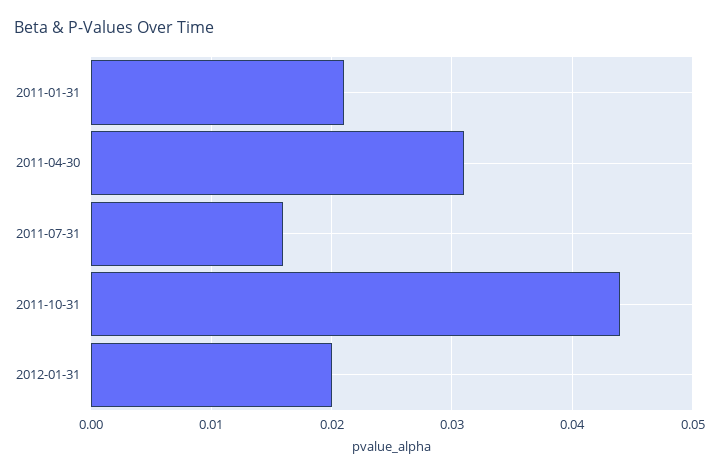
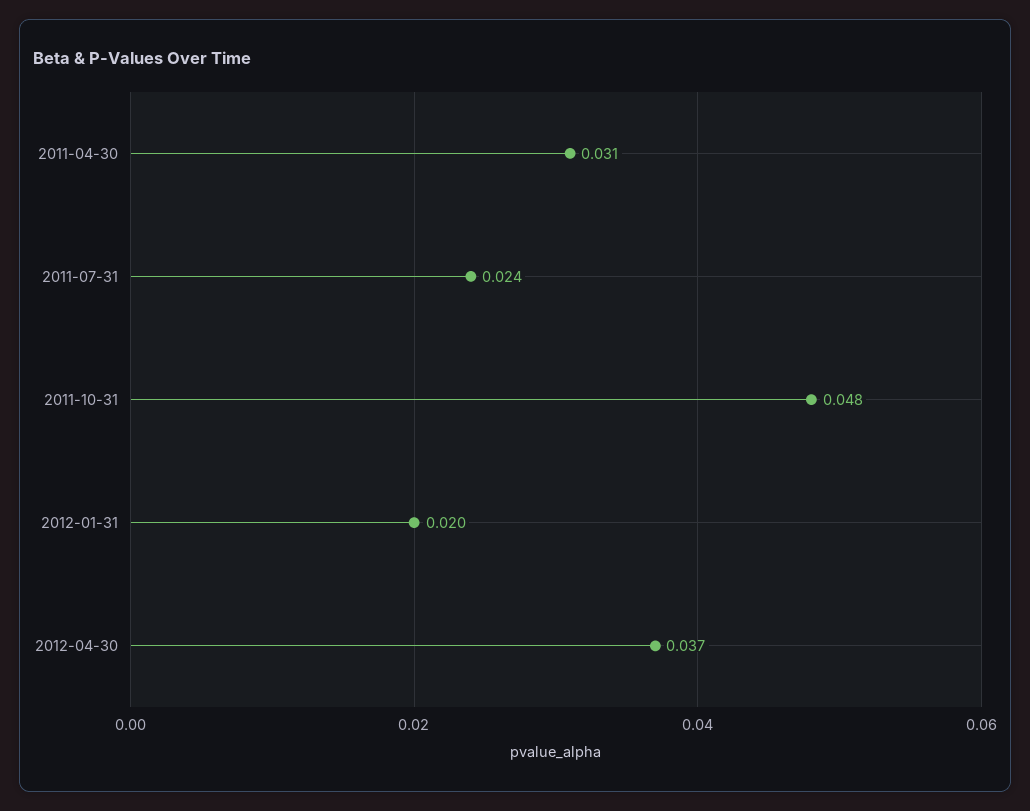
2011-01-31: 0.021 -> none
2011-07-31: 0.016 -> 0.024
2011-10-31: 0.044 -> 0.048
2012-04-30: none -> 0.037

